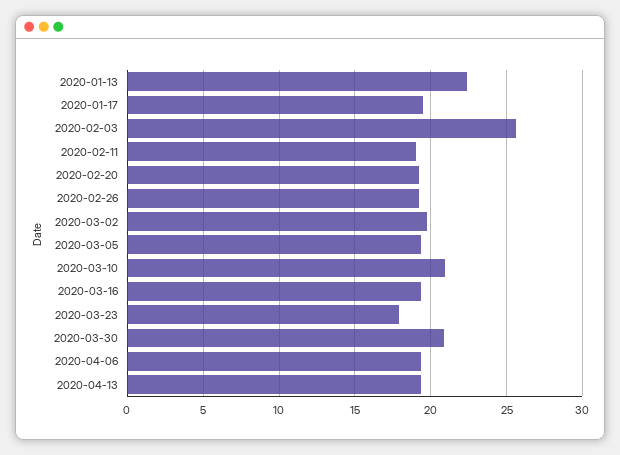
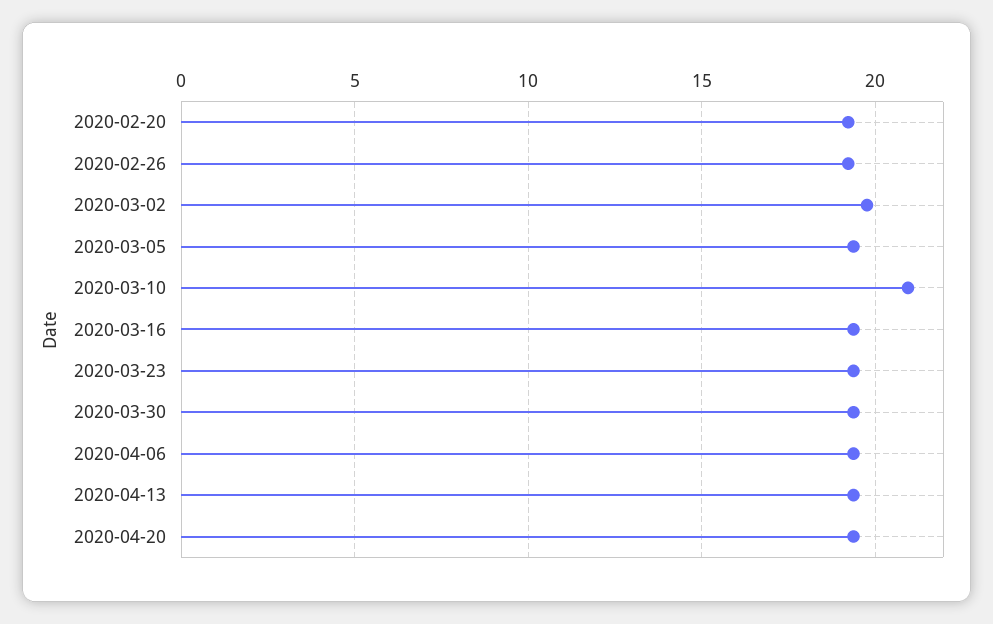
2020-01-13: 22.5 -> none
2020-01-17: 19.5 -> none
2020-02-03: 25.5 -> none
2020-02-11: 19 -> none
2020-03-23: 18 -> 19.5
2020-03-30: 21 -> 19.5
2020-04-20: none -> 19.5

